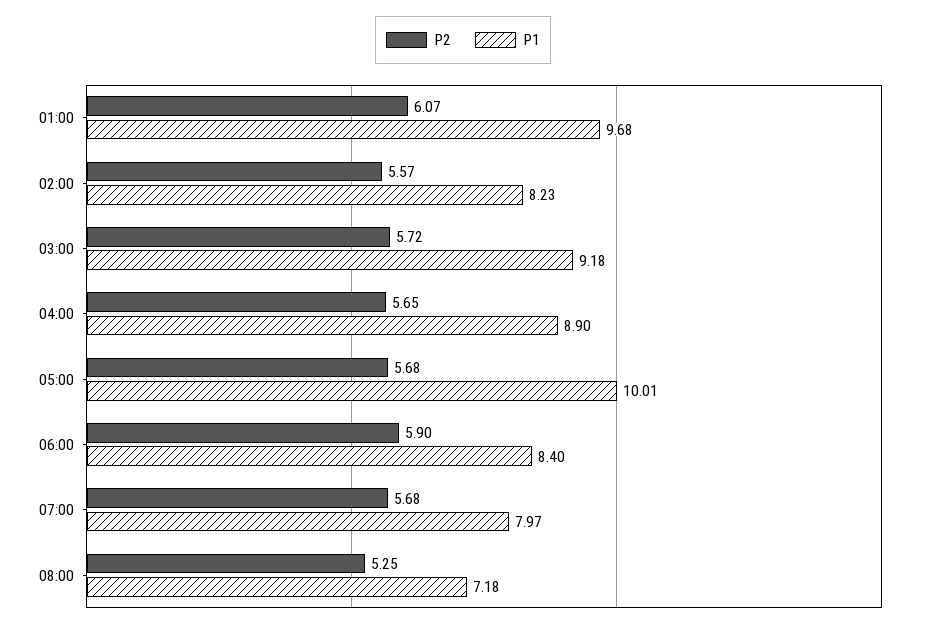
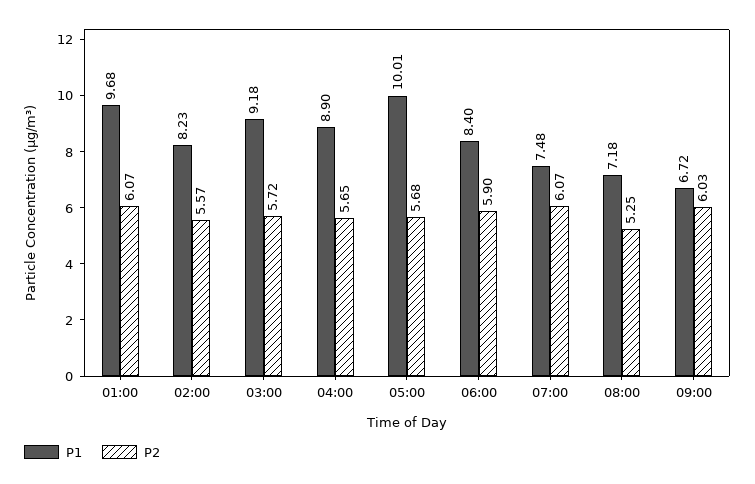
P2, 07:00: 5.68 -> 6.07
P1, 07:00: 7.97 -> 7.48
P1, 09:00: none -> 6.72
P2, 09:00: none -> 6.03

